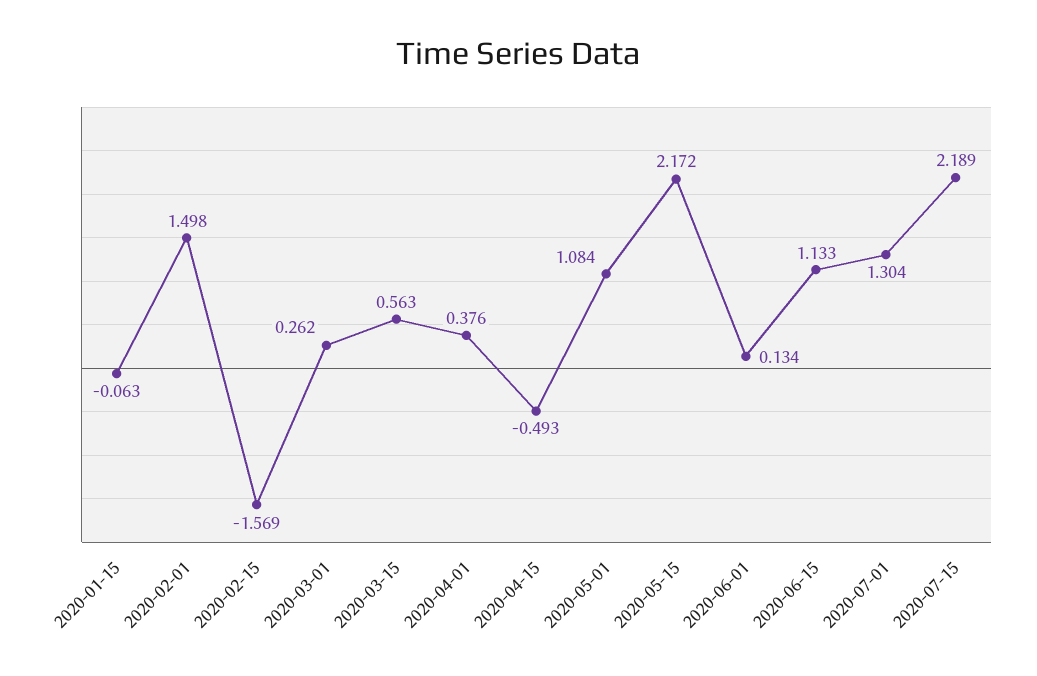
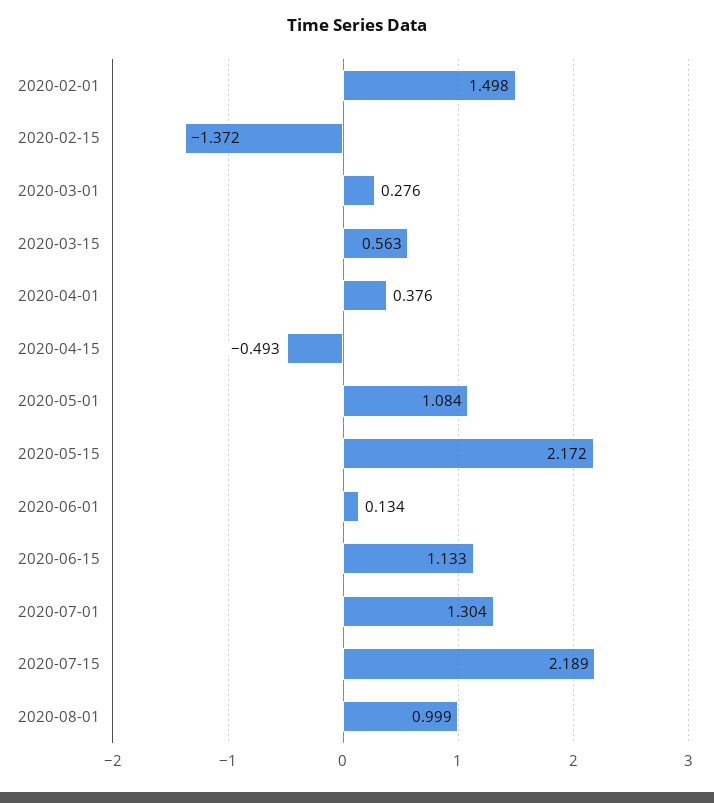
2020-01-15: -0.063 -> none
2020-02-15: -1.569 -> -1.372
2020-03-01: 0.262 -> 0.276
2020-08-01: none -> 0.999

